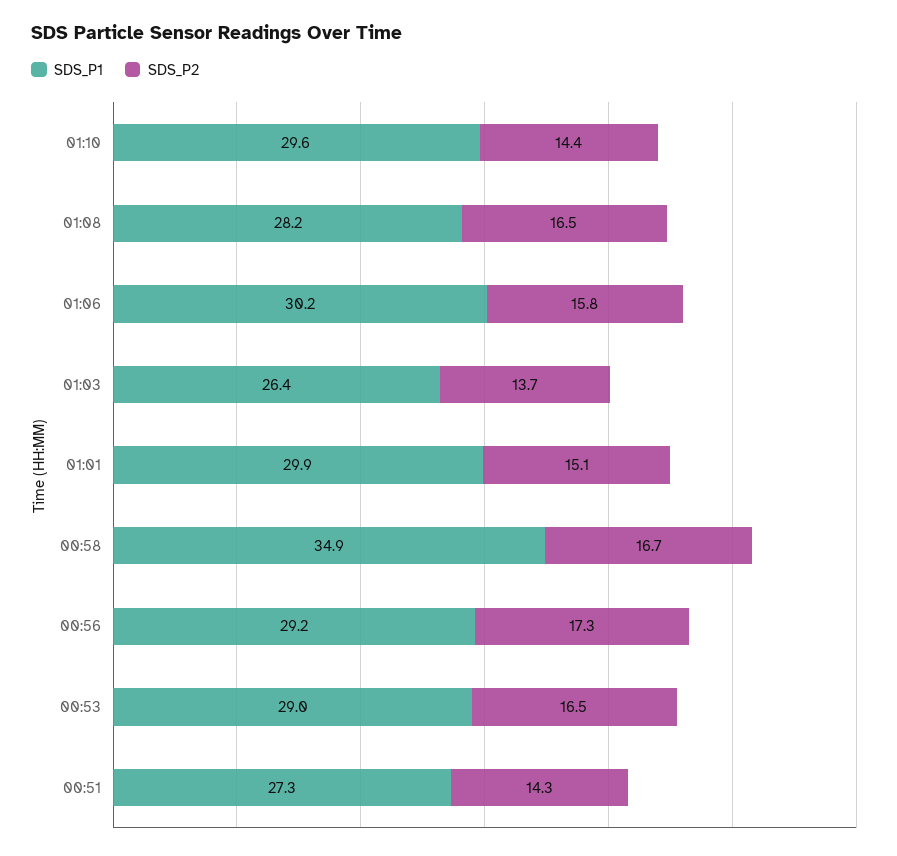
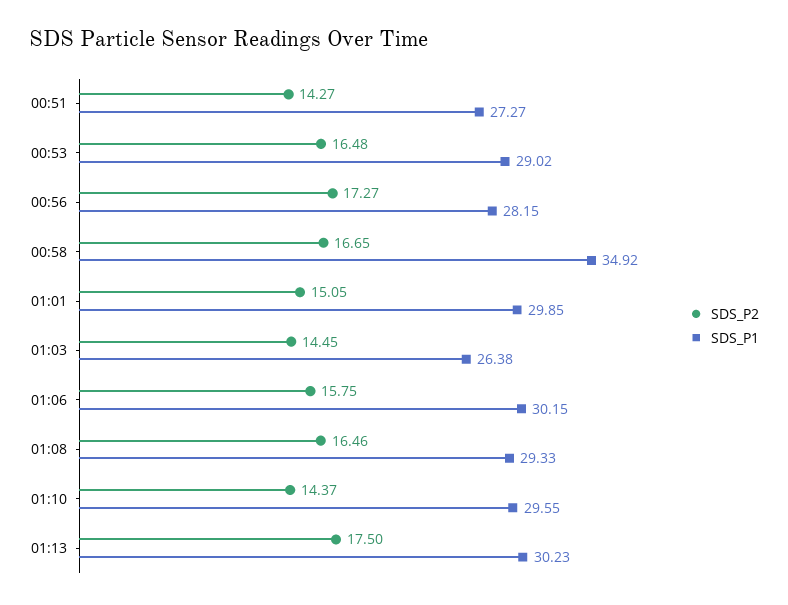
SDS_P1, 01:08: 28.2 -> 29.33
SDS_P2, 01:03: 13.7 -> 14.45
SDS_P1, 00:56: 29.2 -> 28.15
SDS_P2, 01:13: none -> 17.5
SDS_P1, 01:13: none -> 30.23

